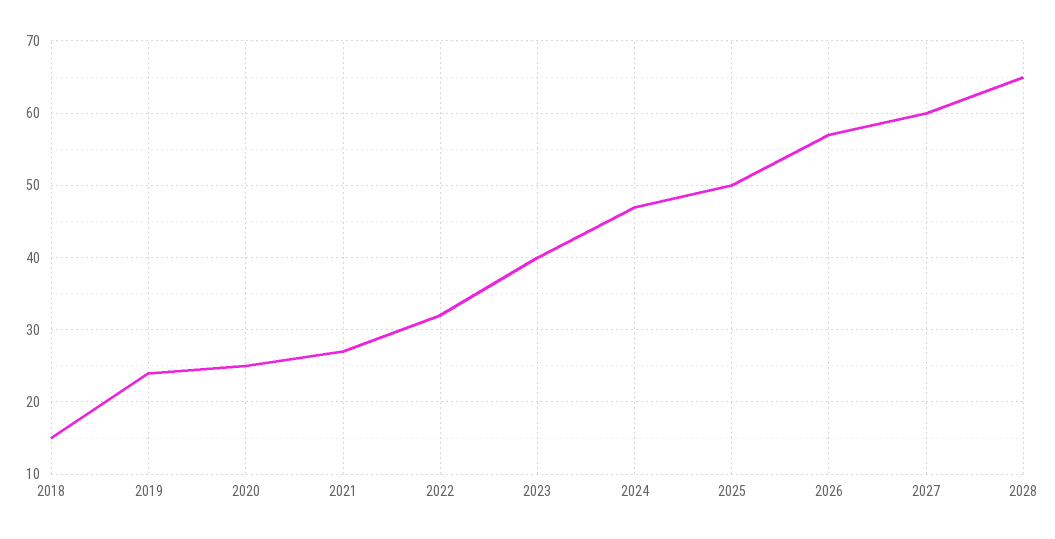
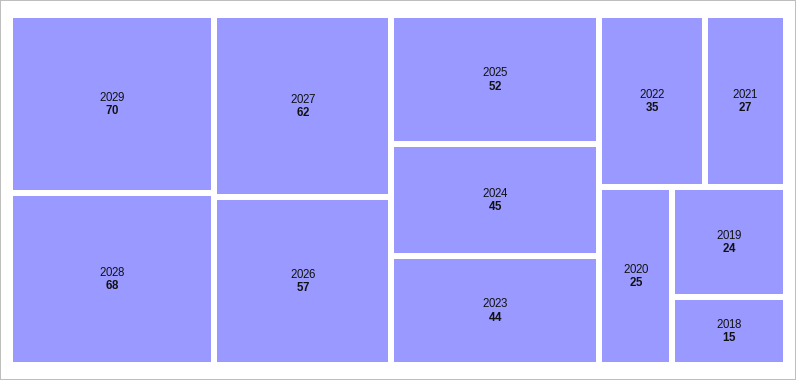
2022: 32 -> 35
2023: 40 -> 44
2024: 47 -> 45
2025: 50 -> 52
2027: 60 -> 62
2028: 65 -> 68
2029: none -> 70

